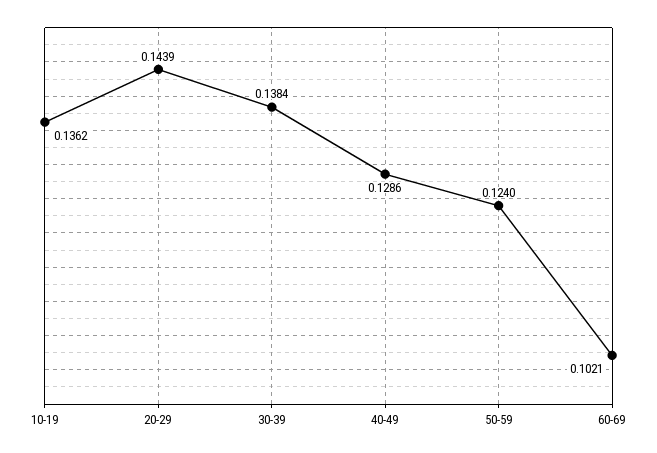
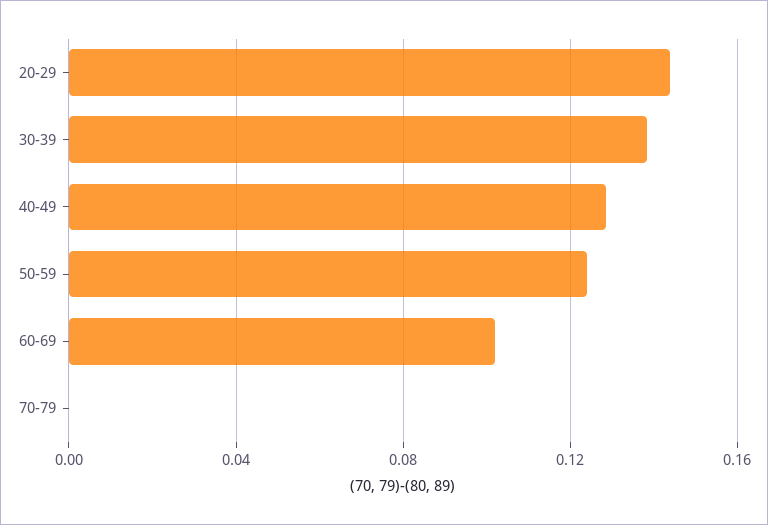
10-19: 0.1362 -> none
70-79: none -> 0

